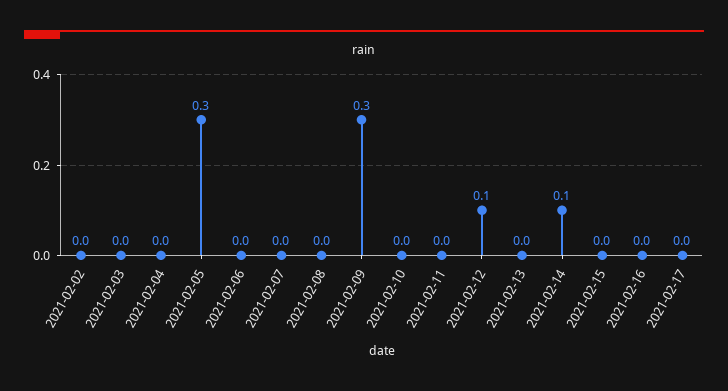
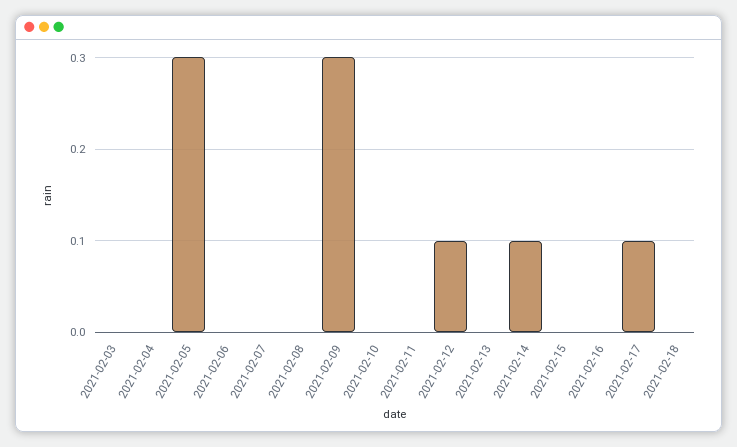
2021-02-02: 0 -> none
2021-02-17: 0 -> 0.1
2021-02-18: none -> 0

